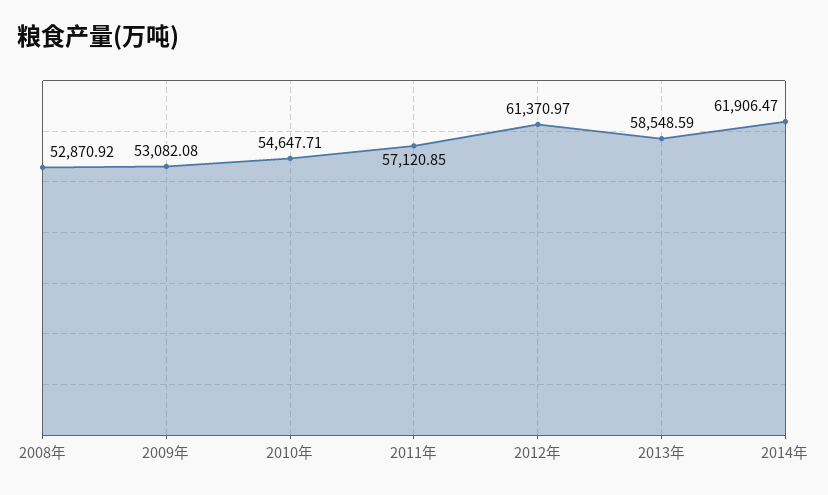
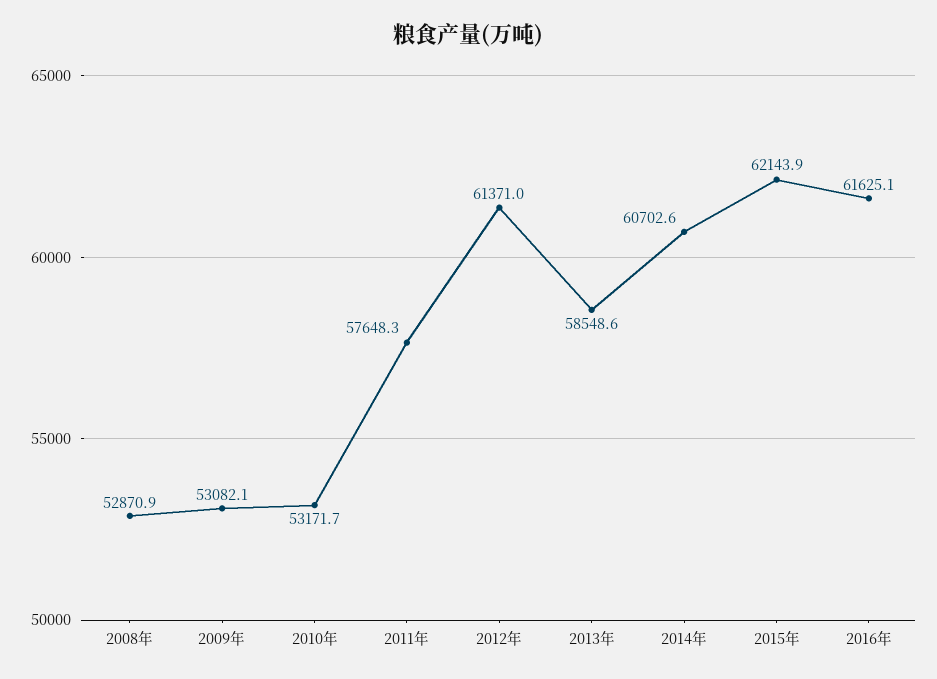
2010年: 54647.71 -> 53171.7
2011年: 57120.85 -> 57648.3
2014年: 61906.47 -> 60702.6
2015年: none -> 62143.9
2016年: none -> 61625.1

